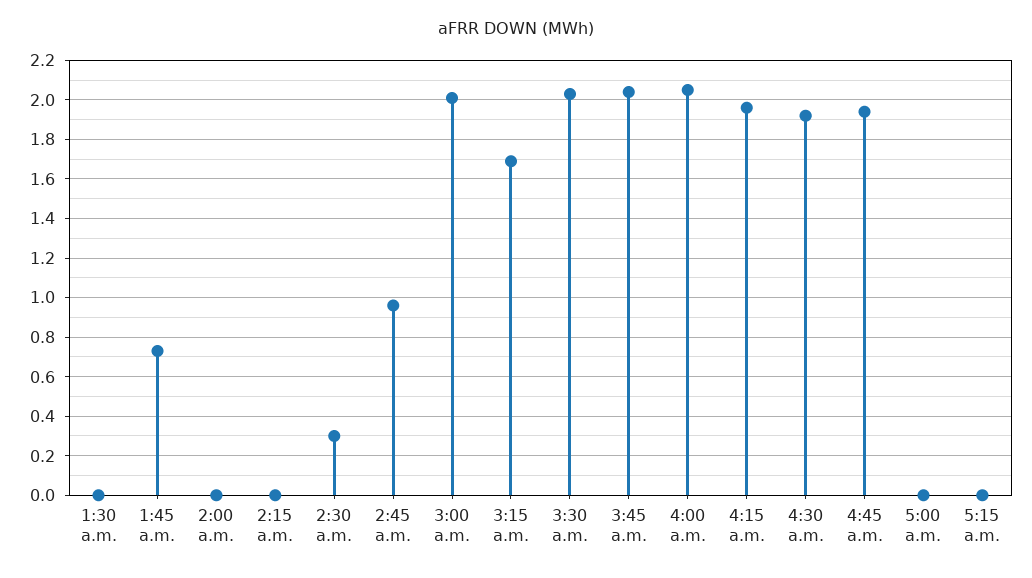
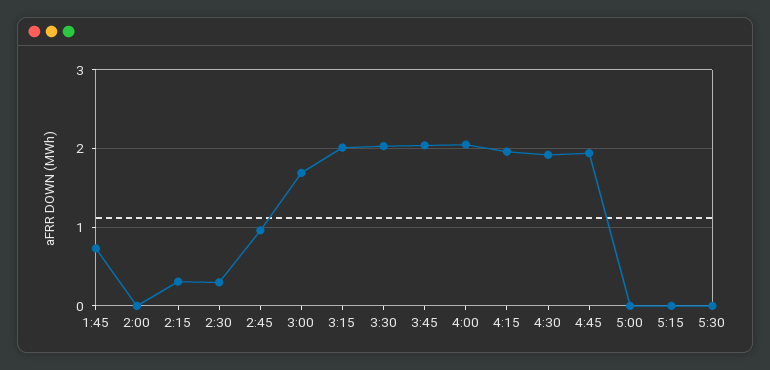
1:30 a.m.: 0 -> none
2:15 a.m.: 0 -> 0.3
3:00 a.m.: 2 -> 1.7
3:15 a.m.: 1.7 -> 2
5:30: none -> 0

